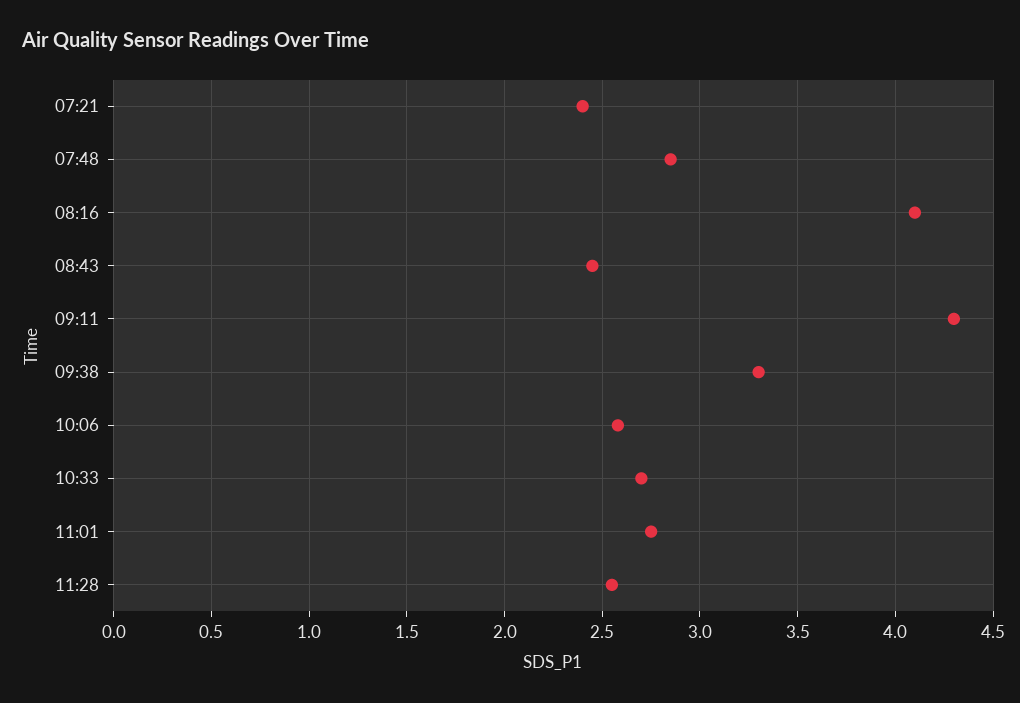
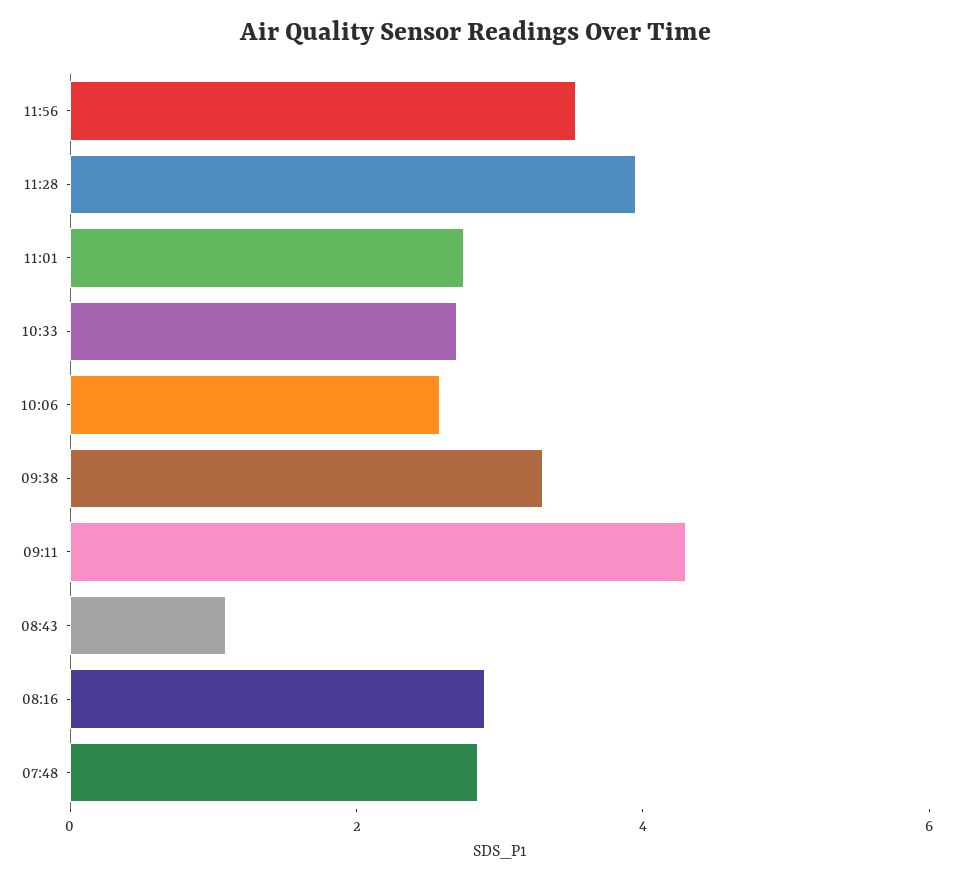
07:21: 2.4 -> none
08:16: 4.1 -> 3
08:43: 2.45 -> 1
11:28: 2.55 -> 4
11:56: none -> 3.5

